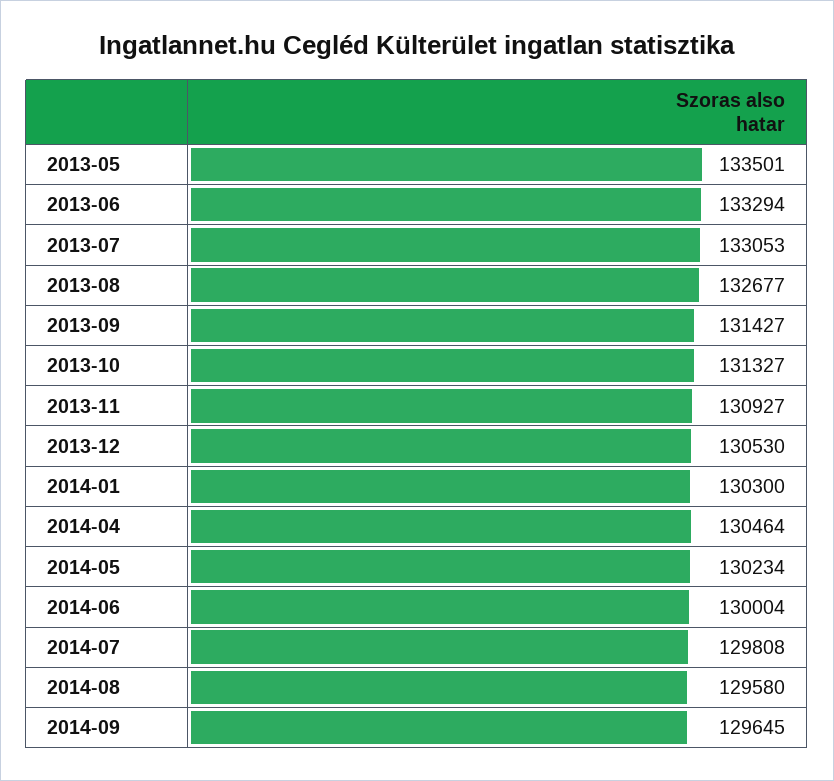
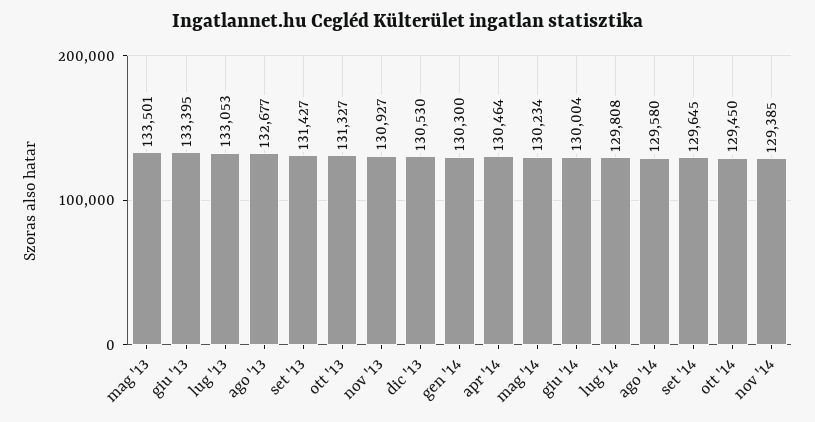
2013-06: 133294 -> 133395
ott '14: none -> 129450
nov '14: none -> 129385

